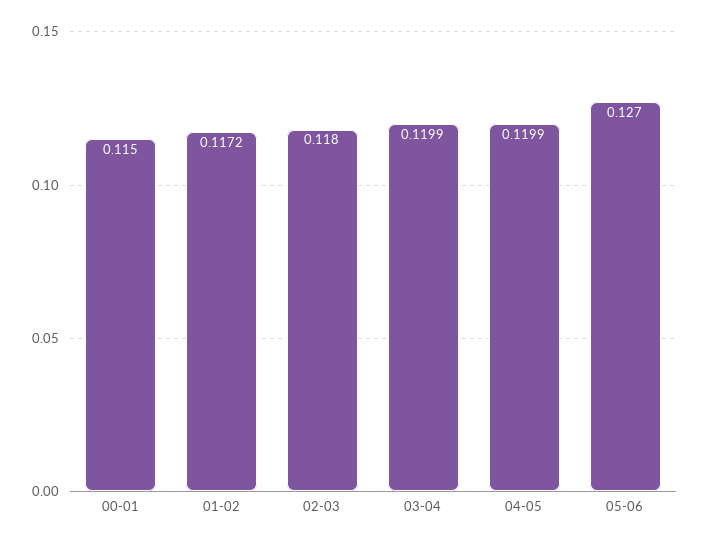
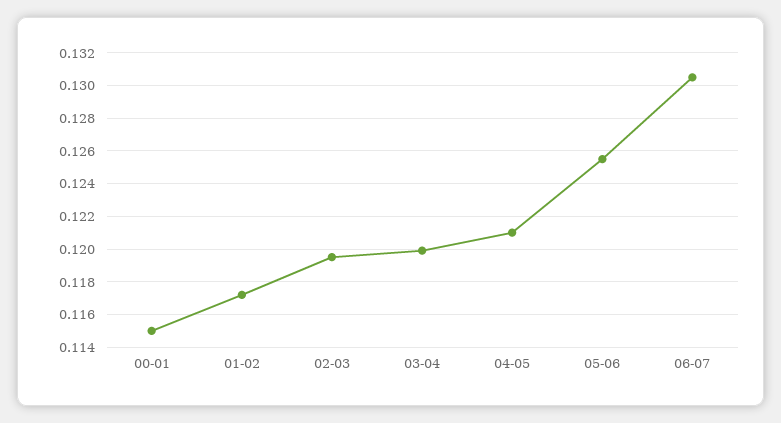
02-03: 0.118 -> 0.1195
04-05: 0.1199 -> 0.121
05-06: 0.127 -> 0.1255
06-07: none -> 0.1305

